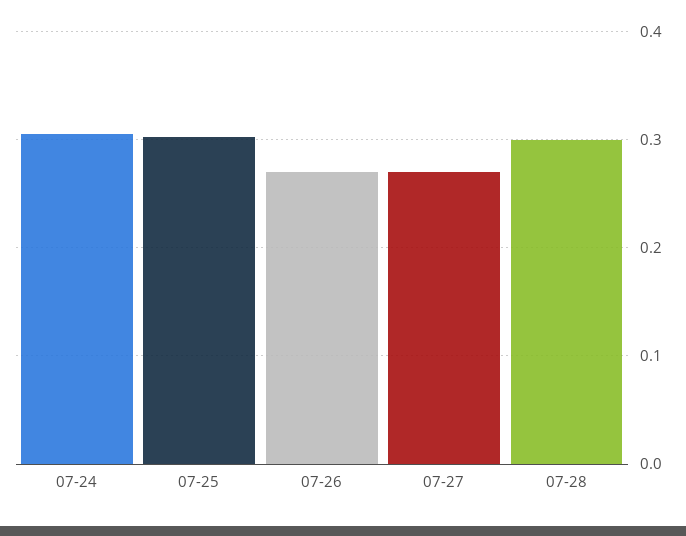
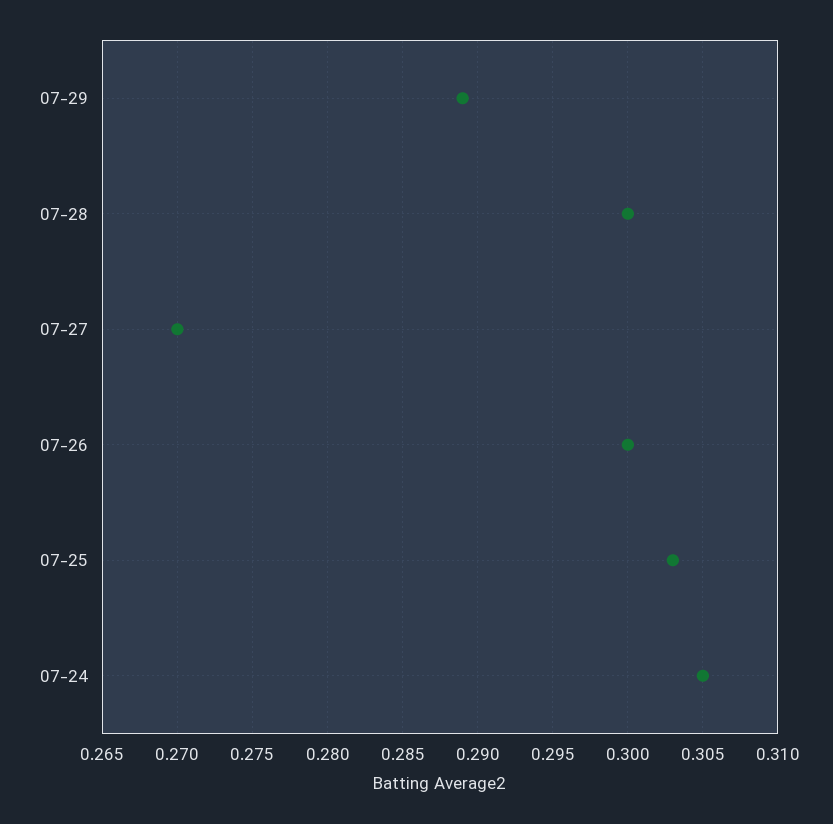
07-26: 0.27 -> 0.3
07-29: none -> 0.289

